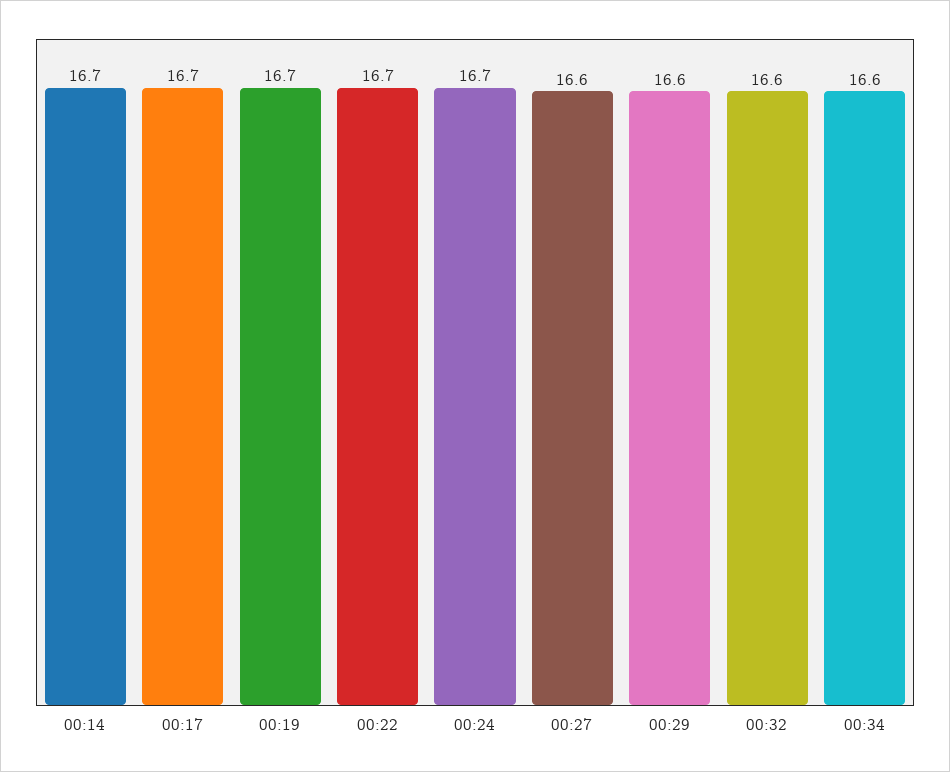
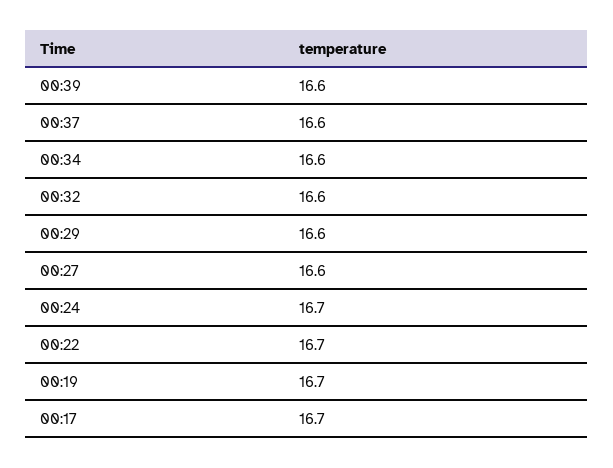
00:14: 16.7 -> none
00:39: none -> 16.6
00:37: none -> 16.6

